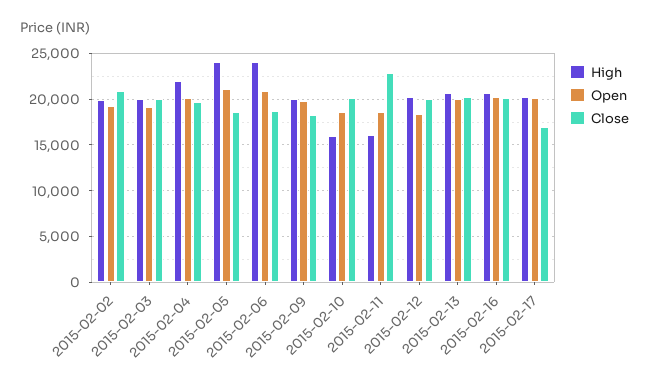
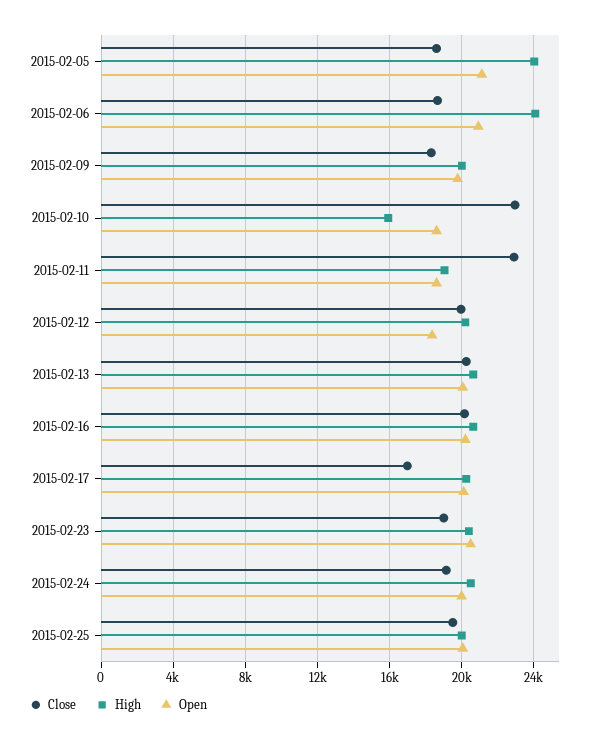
High, 2015-02-02: 20000 -> none
Open, 2015-02-02: 19000 -> none
Close, 2015-02-02: 21000 -> none
High, 2015-02-03: 20000 -> none
Open, 2015-02-03: 19000 -> none
Close, 2015-02-03: 20000 -> none
High, 2015-02-04: 22000 -> none
Open, 2015-02-04: 20000 -> none
Close, 2015-02-04: 20000 -> none
Close, 2015-02-10: 20000 -> 23000
High, 2015-02-11: 16000 -> 19000
Close, 2015-02-23: none -> 19000
High, 2015-02-23: none -> 20500
Open, 2015-02-23: none -> 20500
Close, 2015-02-24: none -> 19000
High, 2015-02-24: none -> 20500
Open, 2015-02-24: none -> 20000
Close, 2015-02-25: none -> 19500
High, 2015-02-25: none -> 20000
Open, 2015-02-25: none -> 20000

